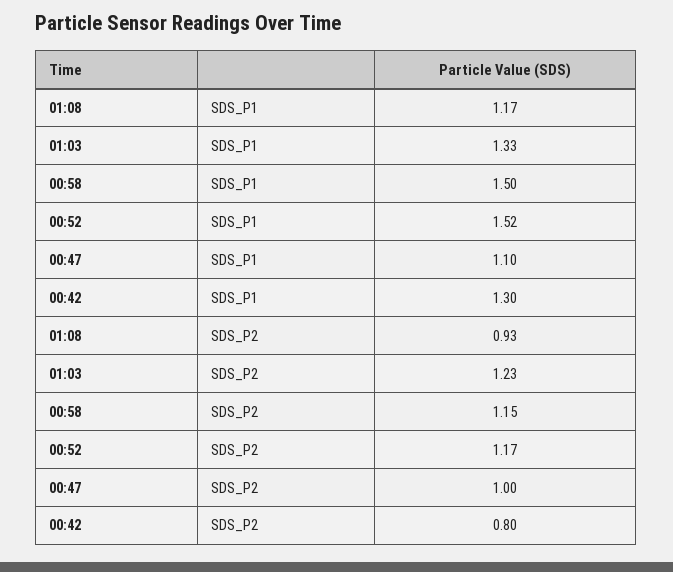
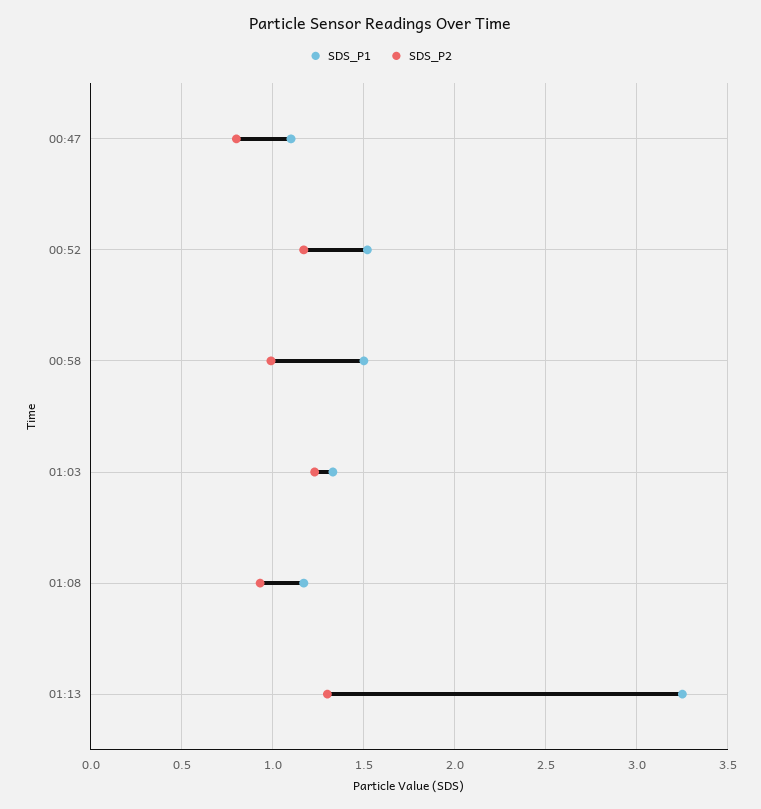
SDS_P1, 00:42: 1.3 -> none
SDS_P2, 00:58: 1.15 -> 1
SDS_P2, 00:47: 1 -> 0.8
SDS_P2, 00:42: 0.8 -> none
SDS_P1, 01:13: none -> 3.25
SDS_P2, 01:13: none -> 1.3

